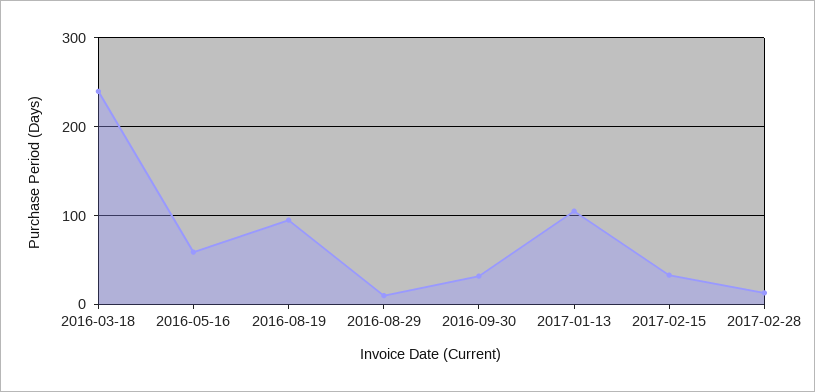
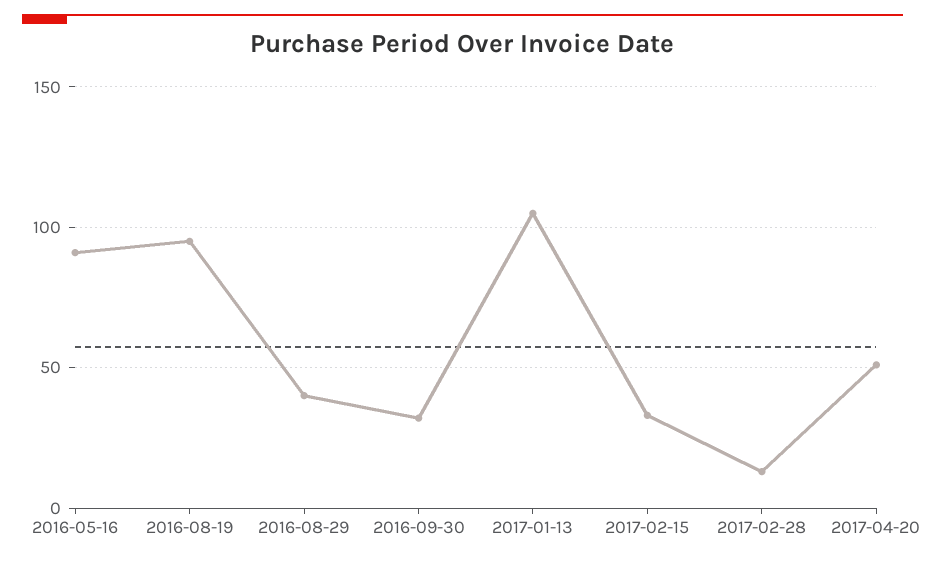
2016-03-18: 240 -> none
2016-05-16: 60 -> 90
2016-08-29: 10 -> 40
2017-04-20: none -> 50

